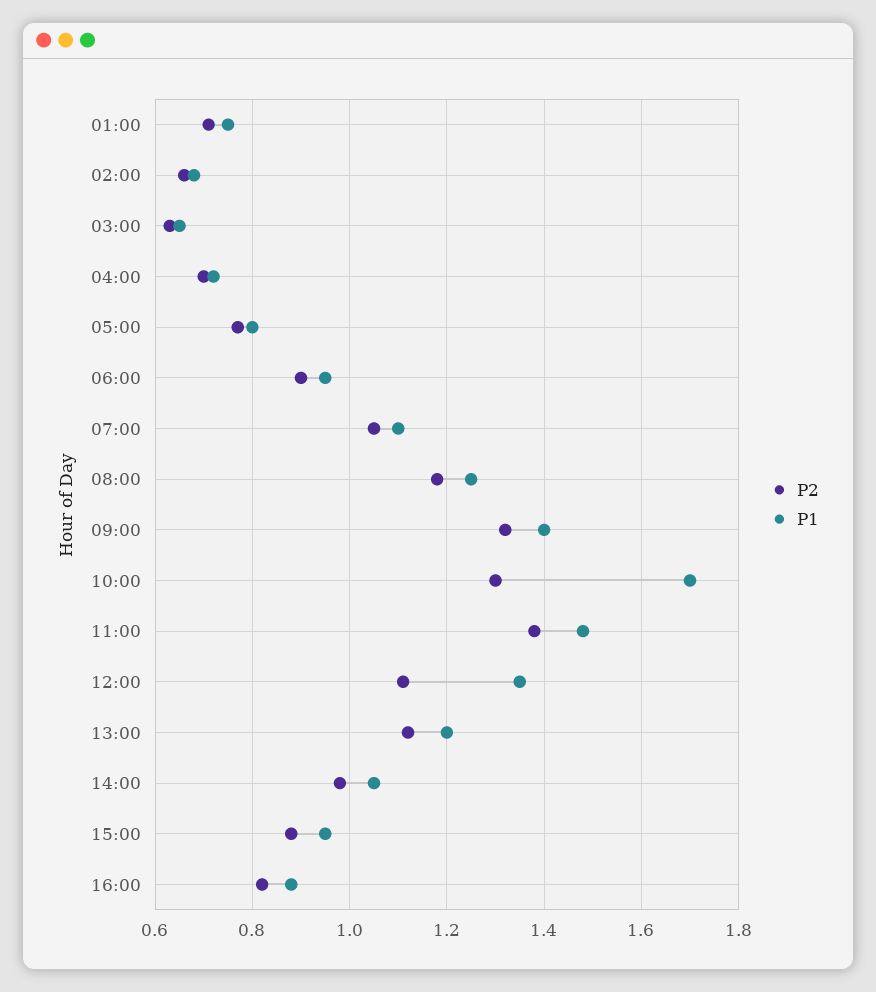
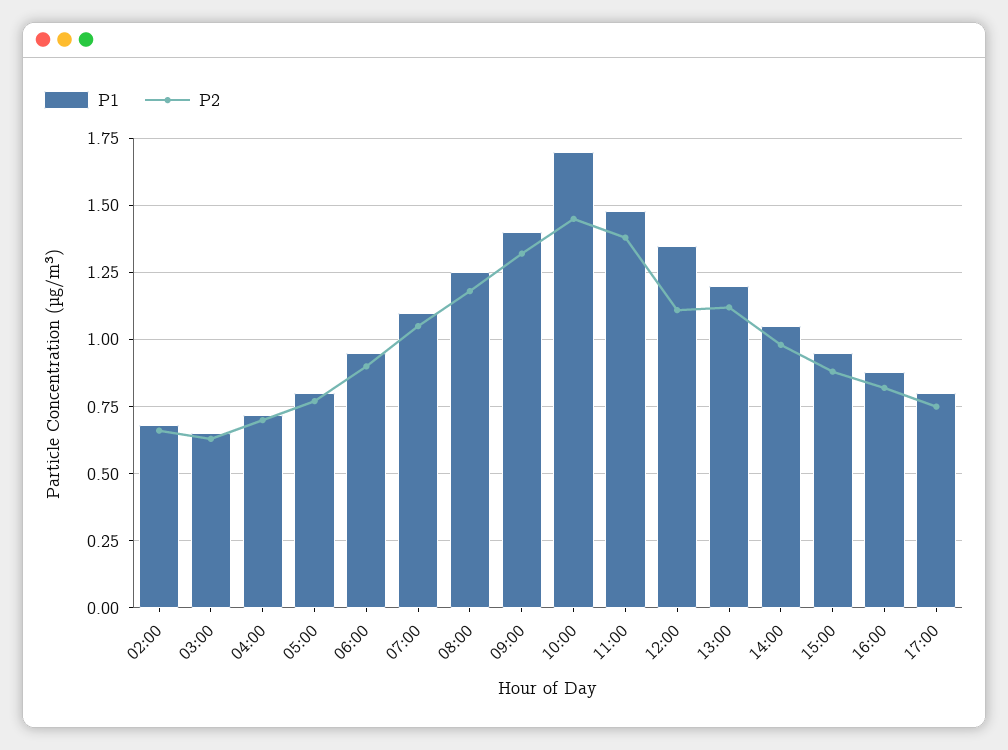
P2, 01:00: 0.7 -> none
P1, 01:00: 0.75 -> none
P2, 10:00: 1.3 -> 1.45
P1, 17:00: none -> 0.8
P2, 17:00: none -> 0.75

